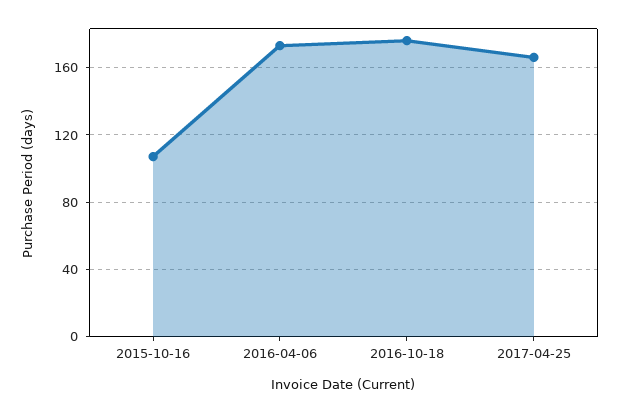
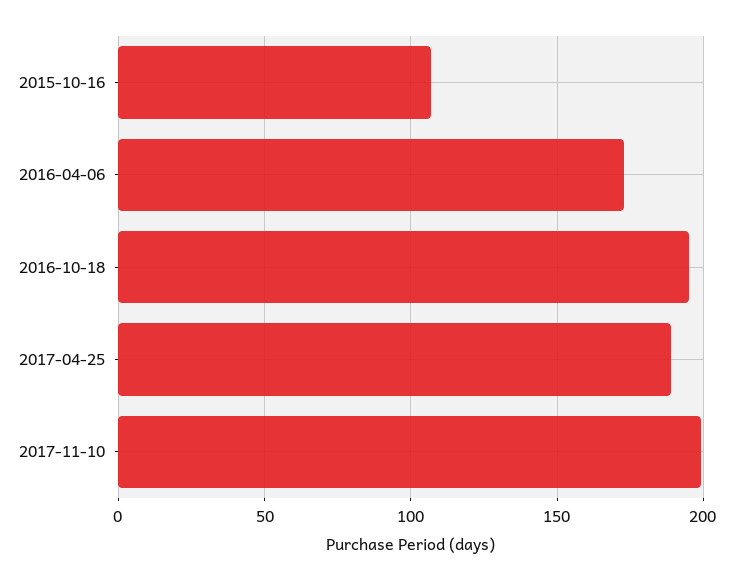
2016-10-18: 175 -> 195
2017-04-25: 165 -> 190
2017-11-10: none -> 200

